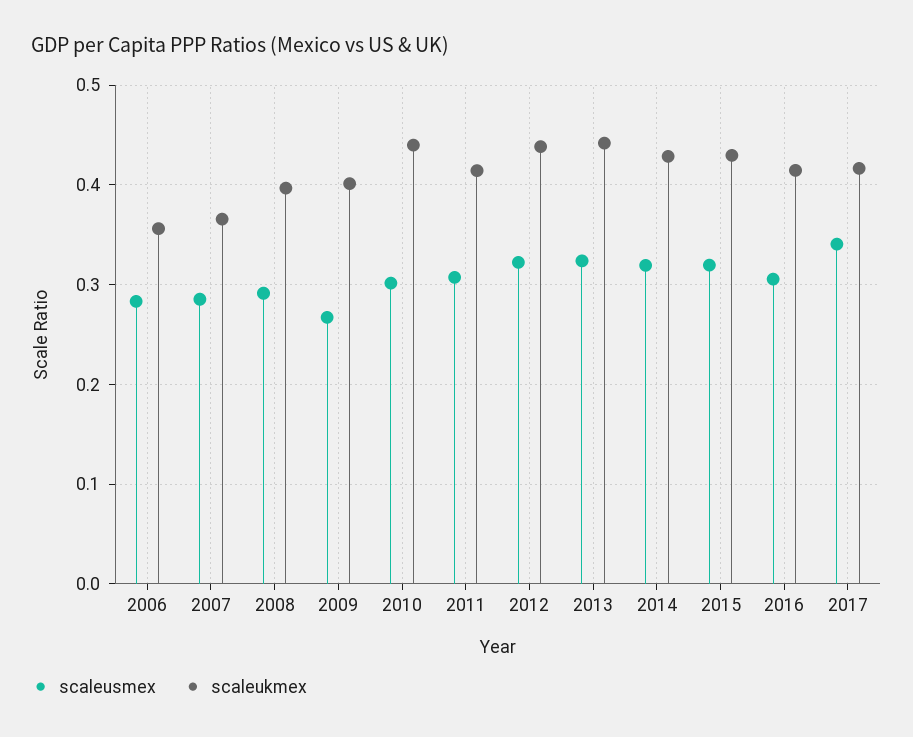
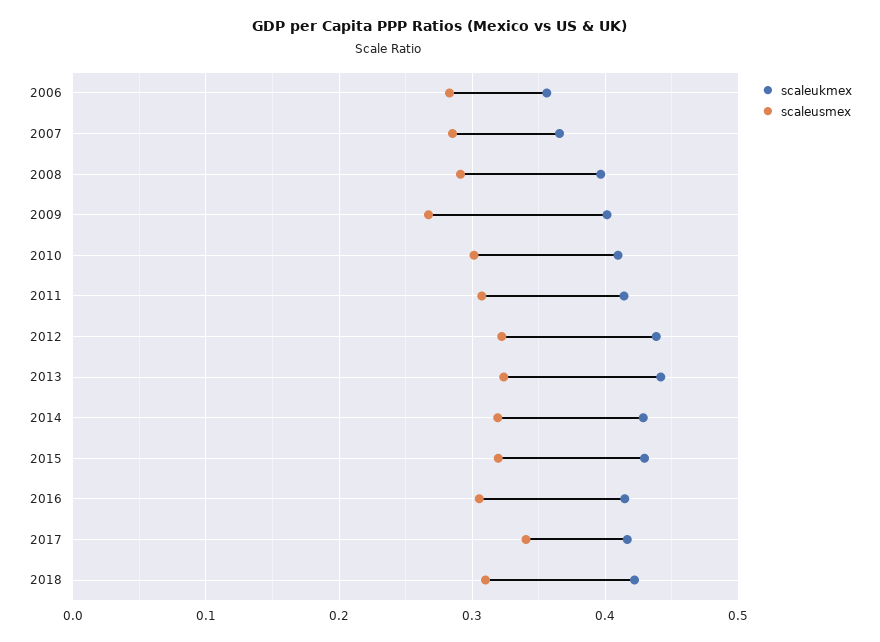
scaleukmex, 2010: 0.44 -> 0.41
scaleukmex, 2018: none -> 0.42
scaleusmex, 2018: none -> 0.31

